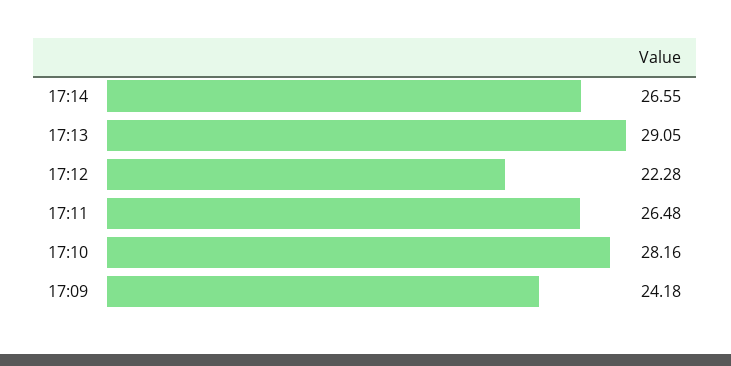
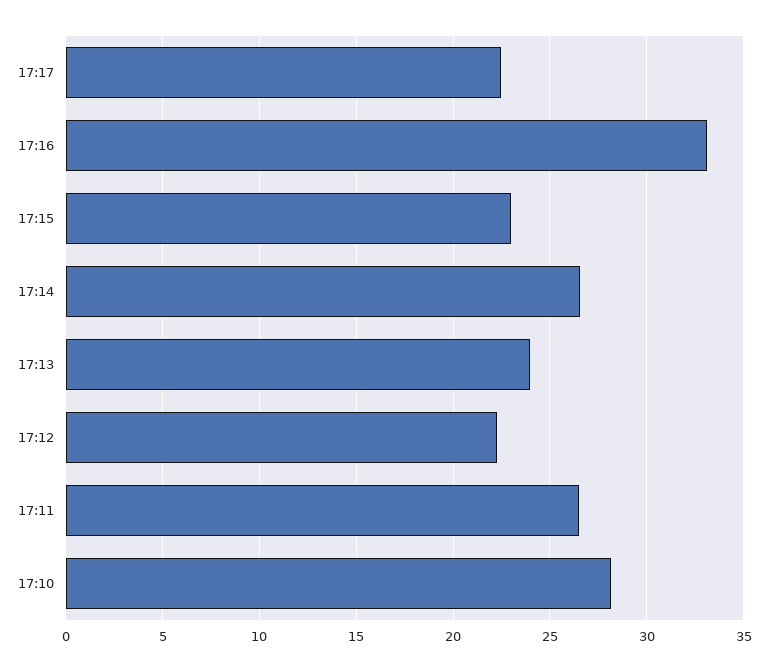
17:13: 29.05 -> 24
17:09: 24.18 -> none
17:17: none -> 22.5
17:16: none -> 33
17:15: none -> 23

